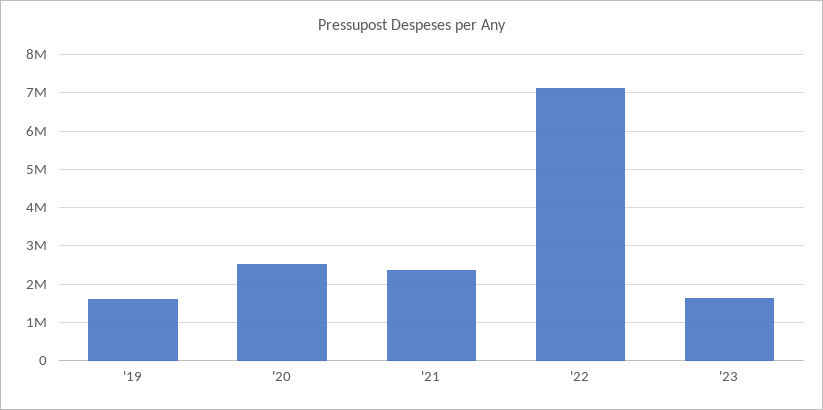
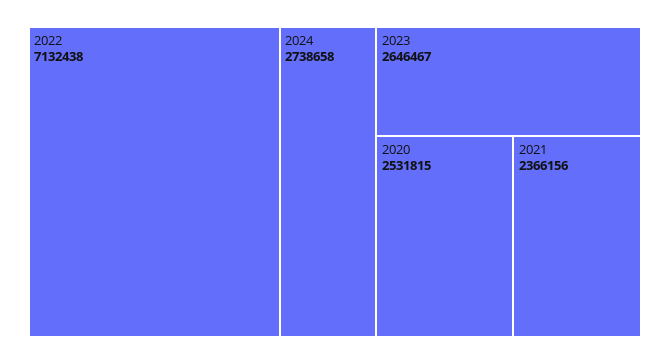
'19: 1600000 -> none
'23: 1600000 -> 2646467
2024: none -> 2738658

